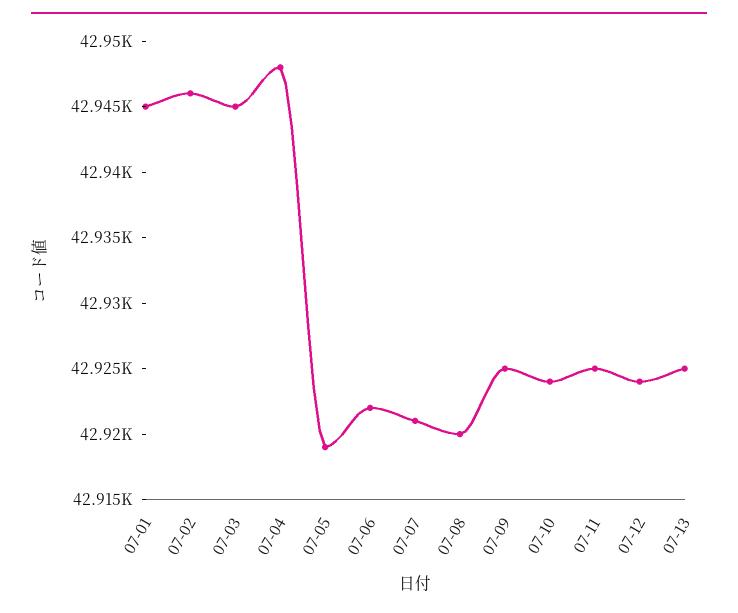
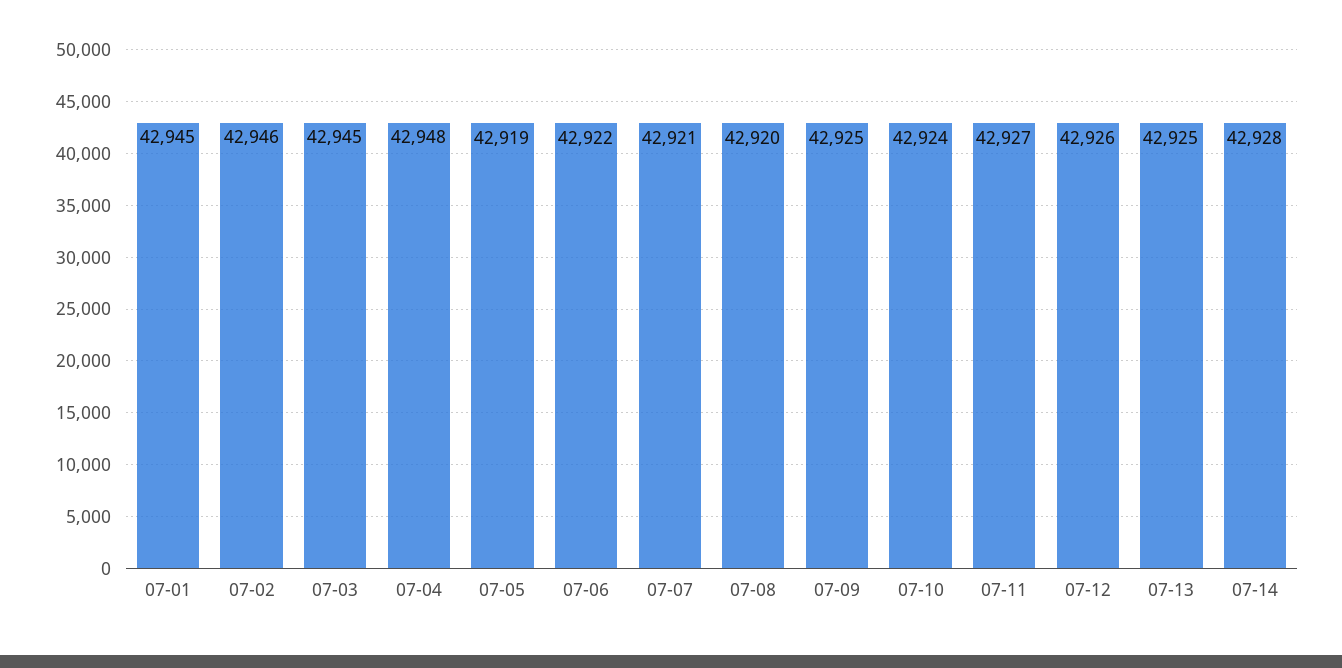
07-11: 42925 -> 42927
07-12: 42924 -> 42926
07-14: none -> 42928

